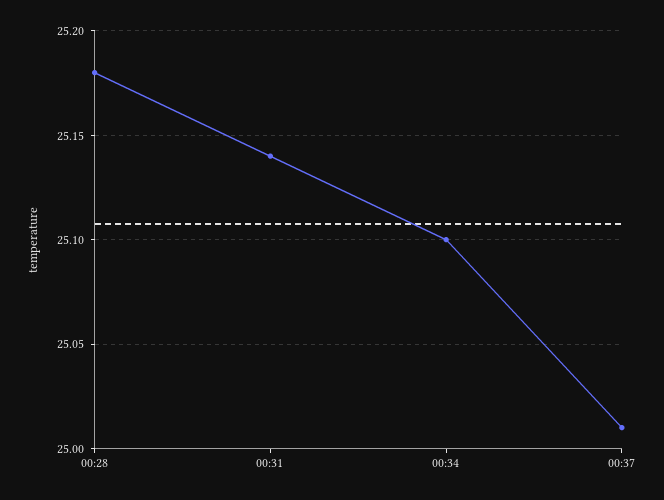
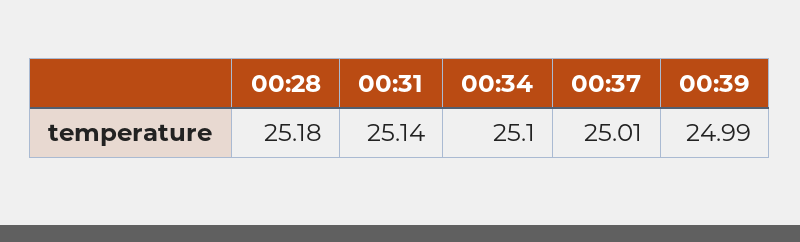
00:39: none -> 24.99

